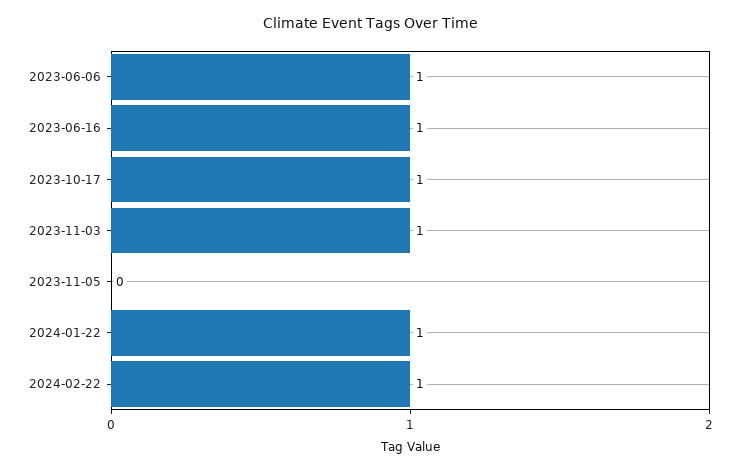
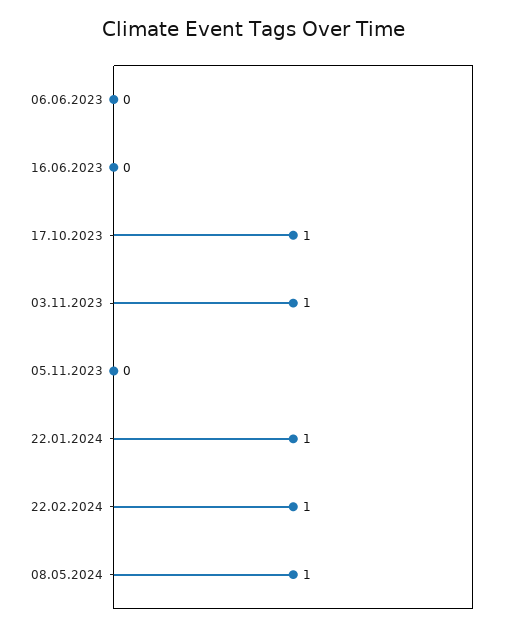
2023-06-06: 1 -> 0
2023-06-16: 1 -> 0
08.05.2024: none -> 1

